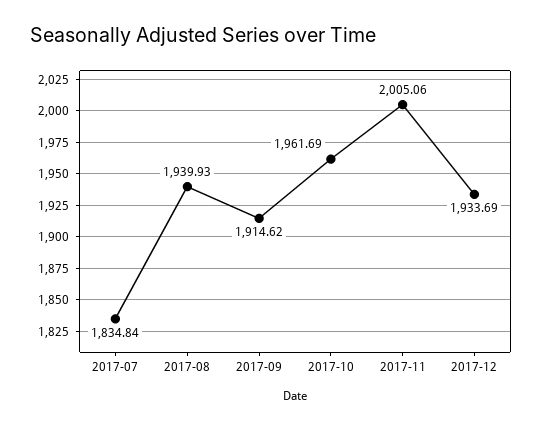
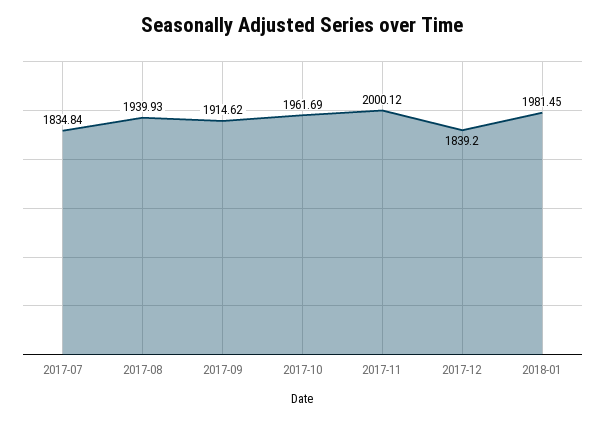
2017-11: 2005.06 -> 2000.12
2017-12: 1933.69 -> 1839.2
2018-01: none -> 1981.45

